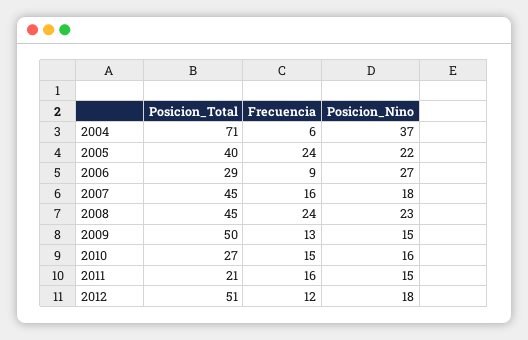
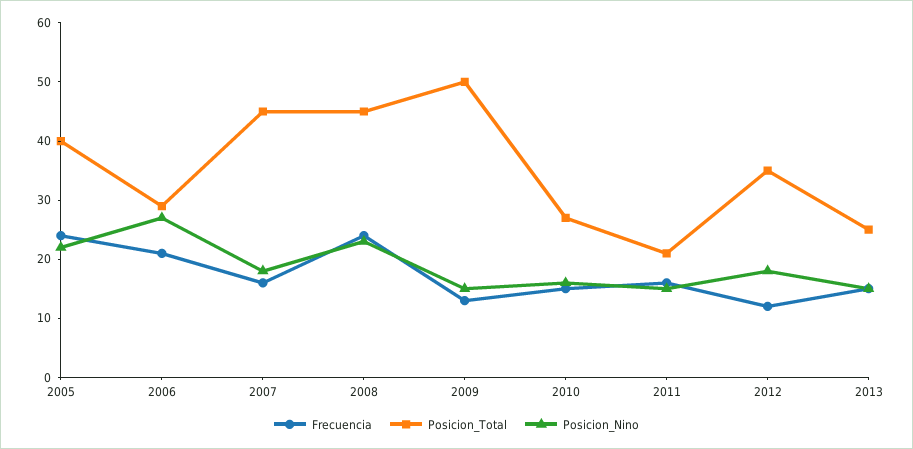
Posicion_Total, 2004: 71 -> none
Frecuencia, 2004: 6 -> none
Posicion_Nino, 2004: 37 -> none
Frecuencia, 2006: 9 -> 20
Posicion_Total, 2012: 51 -> 35
Frecuencia, 2013: none -> 15
Posicion_Total, 2013: none -> 25
Posicion_Nino, 2013: none -> 15

